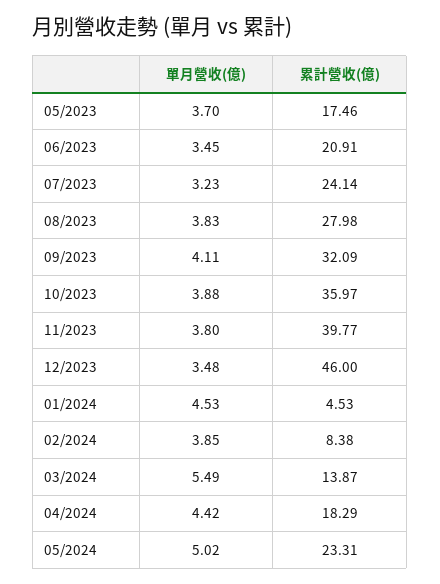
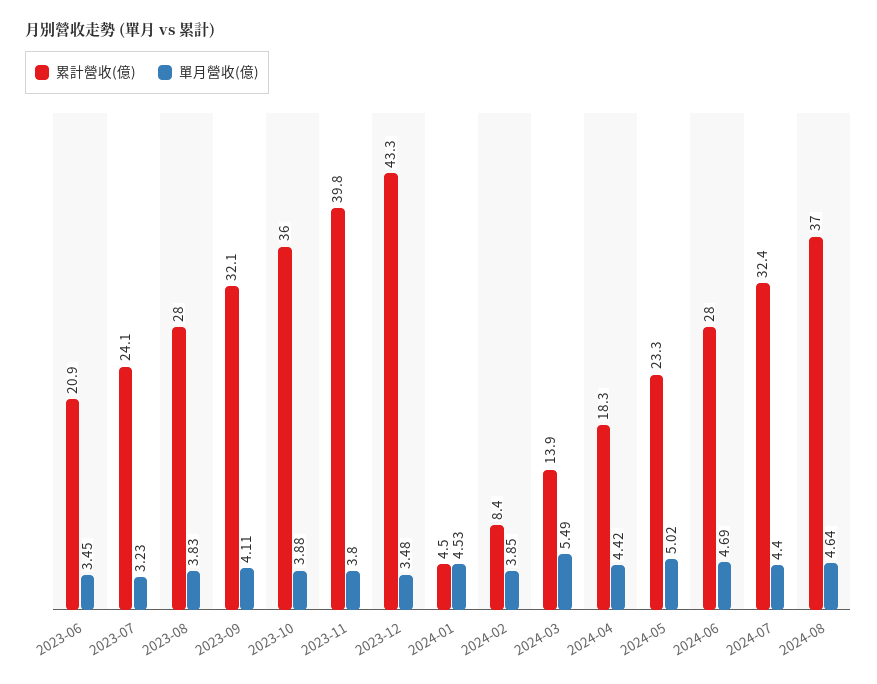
單月營收(億), 05/2023: 3.7 -> none
累計營收(億), 05/2023: 17.46 -> none
累計營收(億), 12/2023: 46 -> 43.3
累計營收(億), 2024-06: none -> 28
單月營收(億), 2024-06: none -> 4.69
累計營收(億), 2024-07: none -> 32.4
單月營收(億), 2024-07: none -> 4.4
累計營收(億), 2024-08: none -> 37
單月營收(億), 2024-08: none -> 4.64

